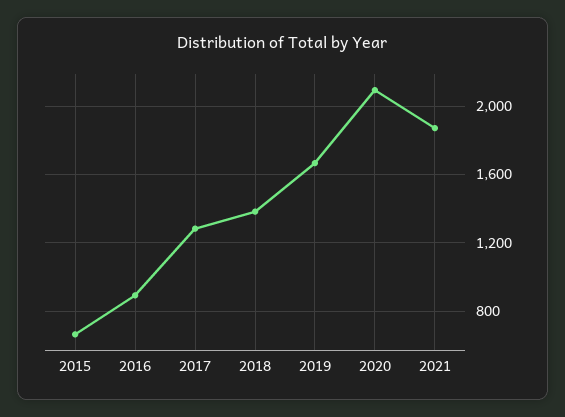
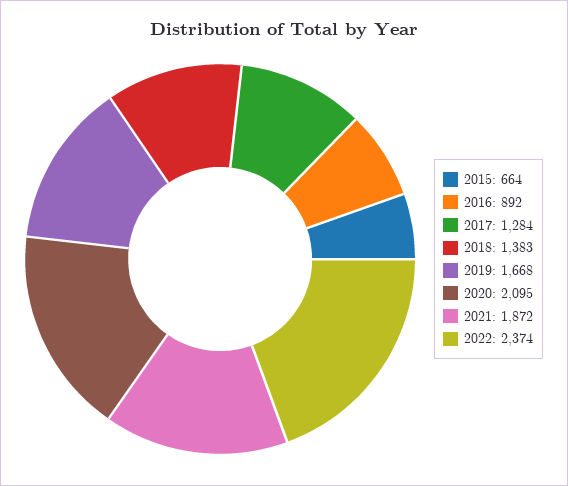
2022: none -> 2374

